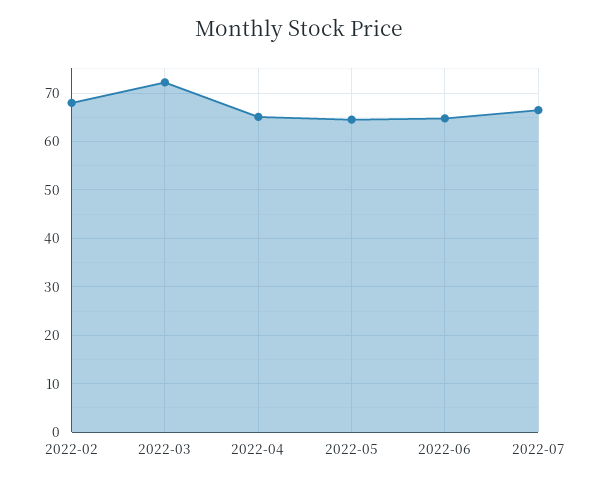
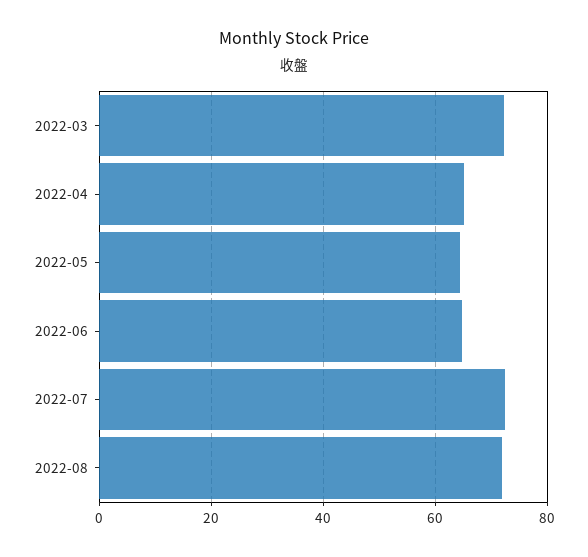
2022-02: 68 -> none
2022-07: 66 -> 72
2022-08: none -> 72

